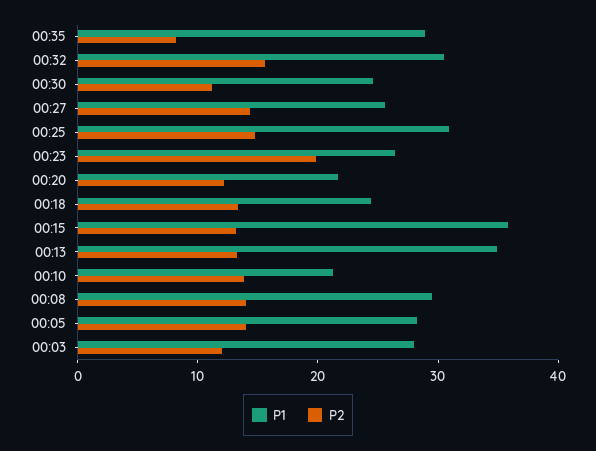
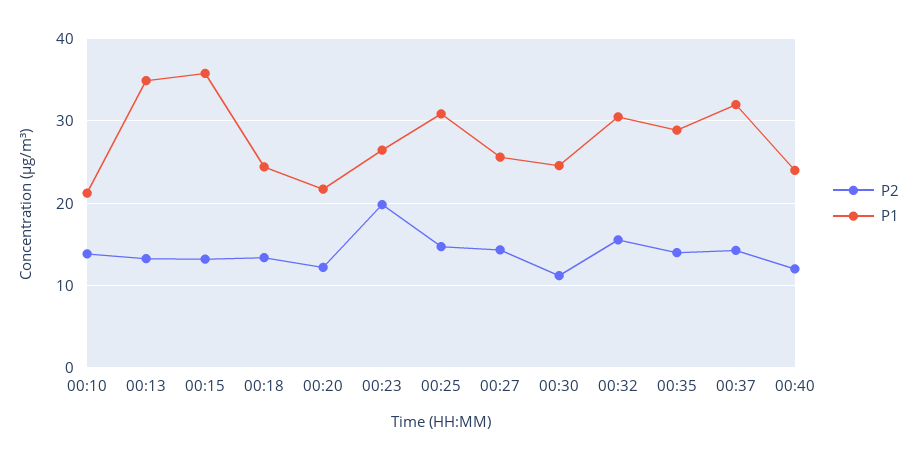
P2, 00:35: 8 -> 14
P1, 00:08: 30 -> none
P2, 00:08: 14 -> none
P1, 00:05: 28 -> none
P2, 00:05: 14 -> none
P1, 00:03: 28 -> none
P2, 00:03: 12 -> none
P2, 00:37: none -> 14
P1, 00:37: none -> 32
P2, 00:40: none -> 12
P1, 00:40: none -> 24

